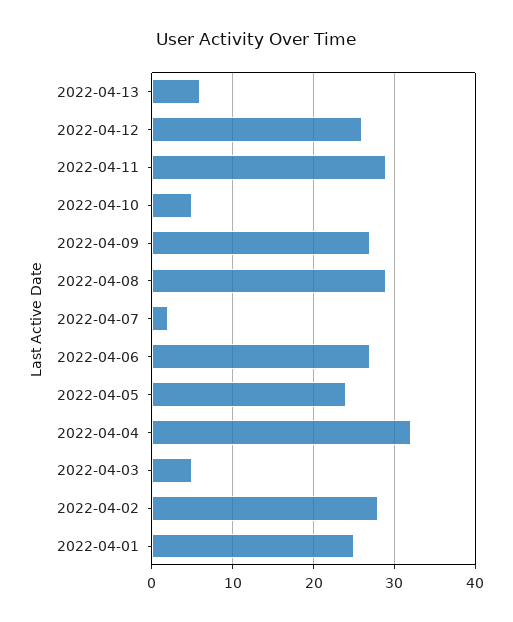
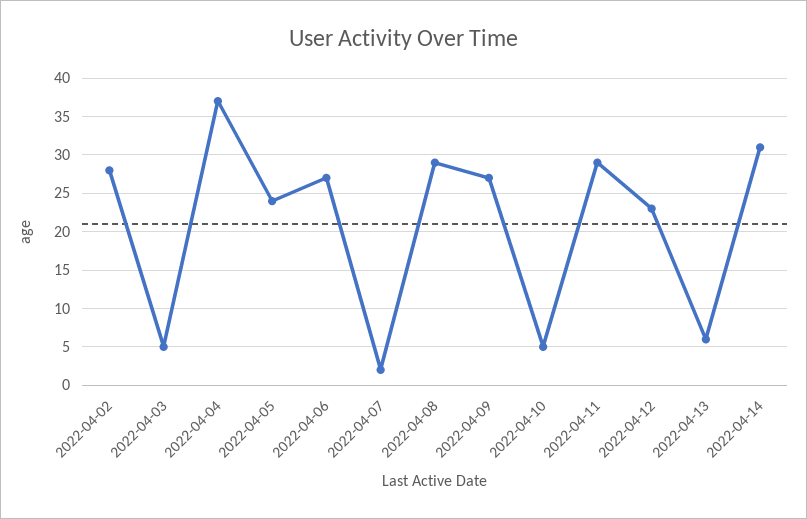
2022-04-12: 26 -> 23
2022-04-04: 32 -> 37
2022-04-01: 25 -> none
2022-04-14: none -> 31

